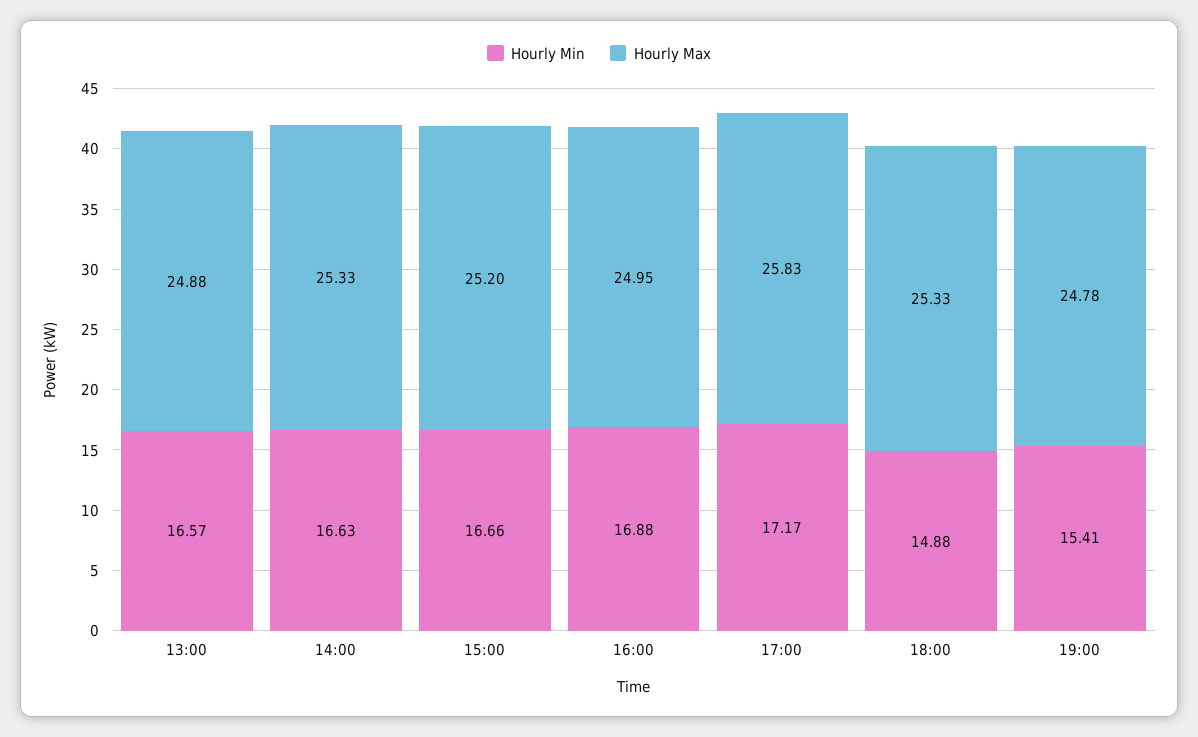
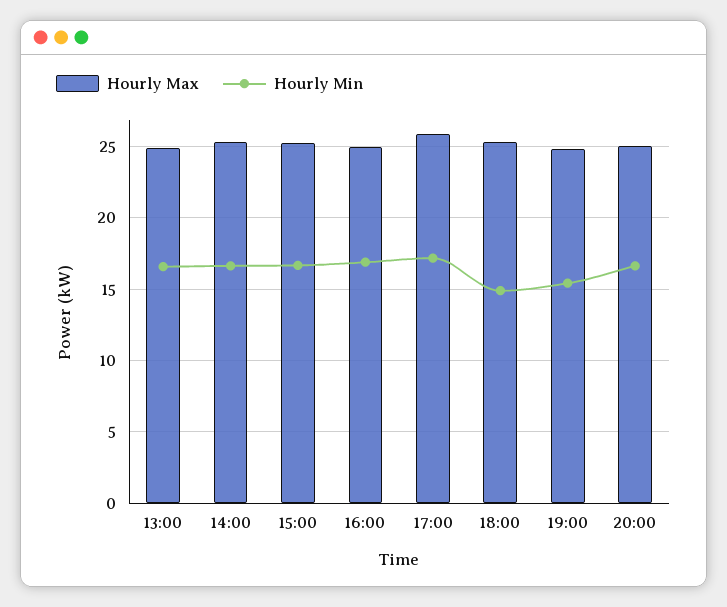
Hourly Max, 20:00: none -> 25
Hourly Min, 20:00: none -> 16.5

